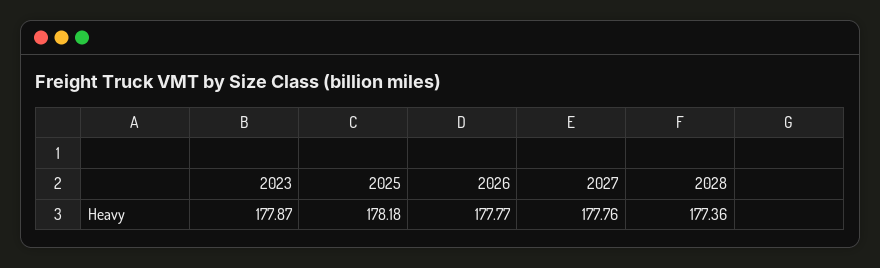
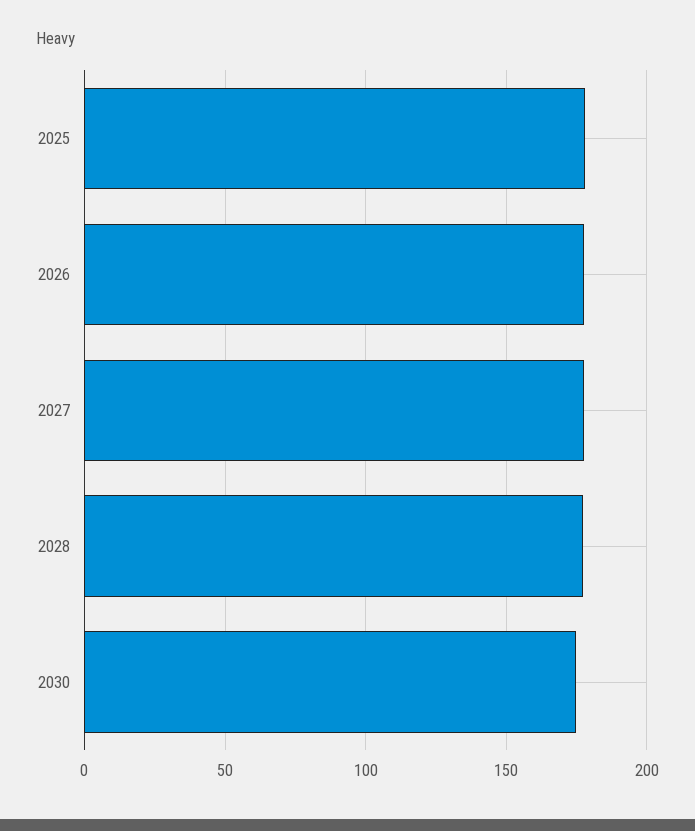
2023: 177.87 -> none
2030: none -> 175

